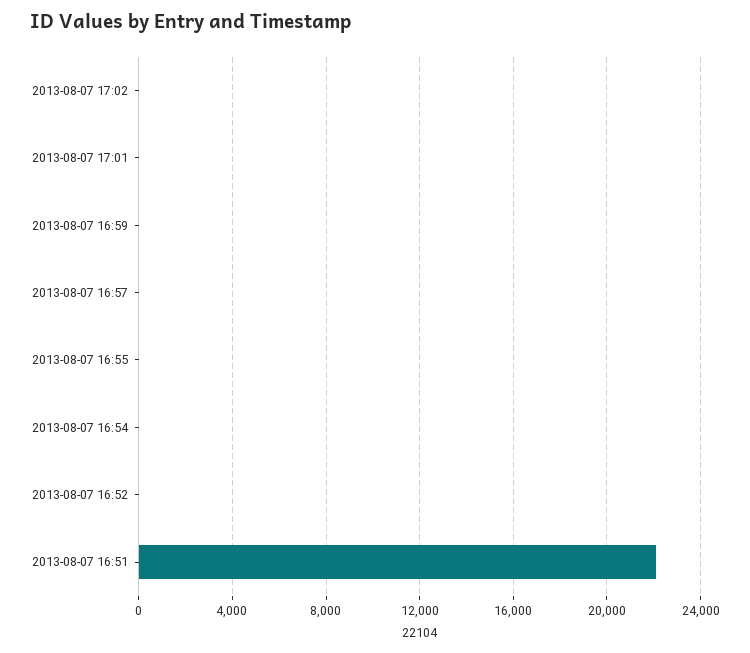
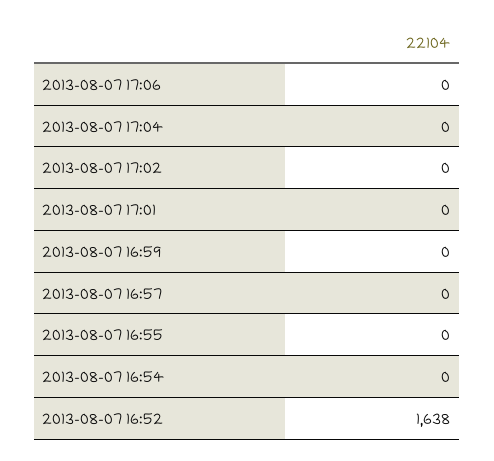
2013-08-07 16:52: 0 -> 1638
2013-08-07 16:51: 22000 -> none
2013-08-07 17:06: none -> 0
2013-08-07 17:04: none -> 0

